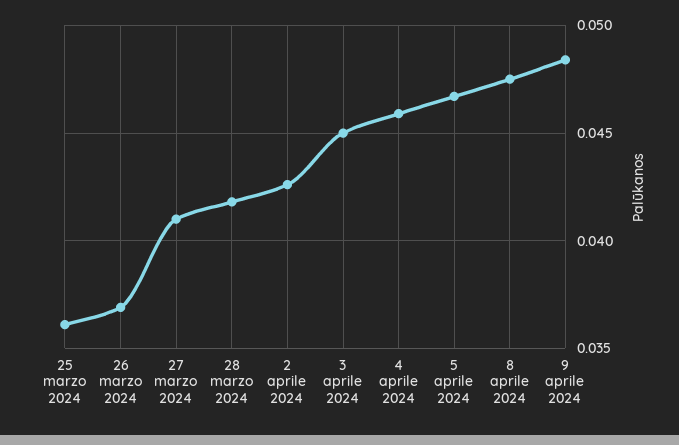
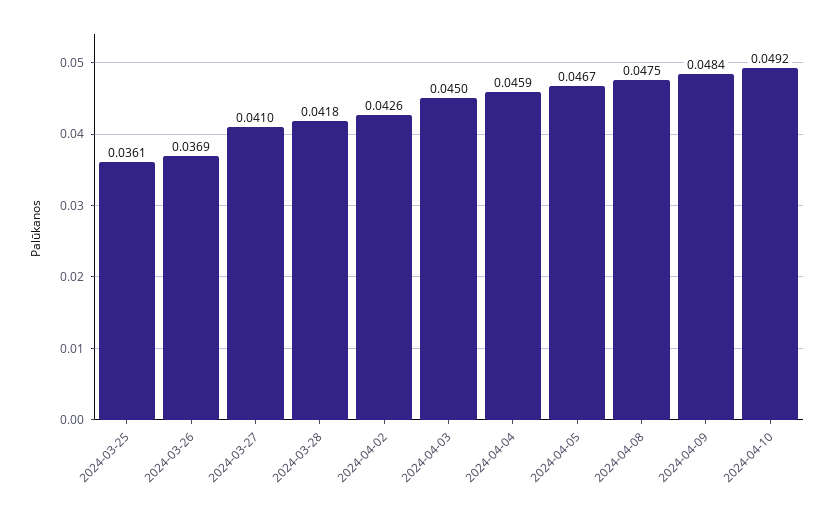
2024-04-10: none -> 0.0492

